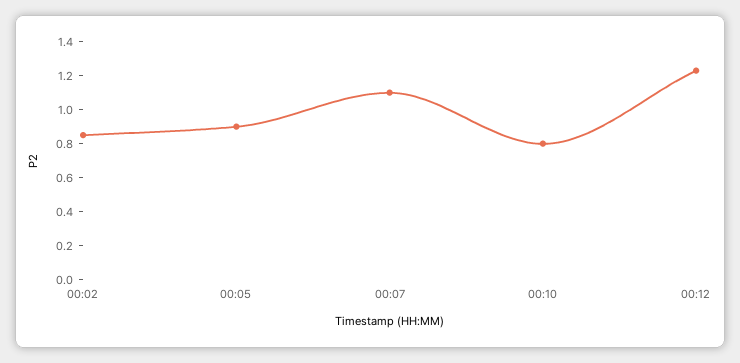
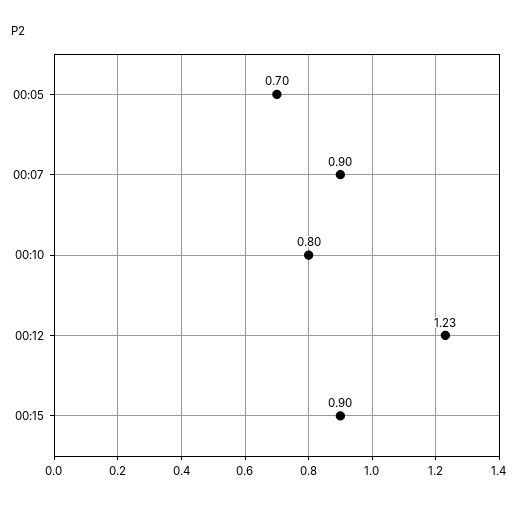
00:02: 0.85 -> none
00:05: 0.9 -> 0.7
00:07: 1.1 -> 0.9
00:15: none -> 0.9

